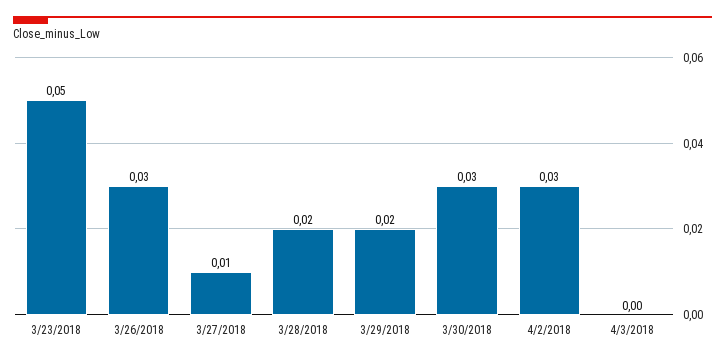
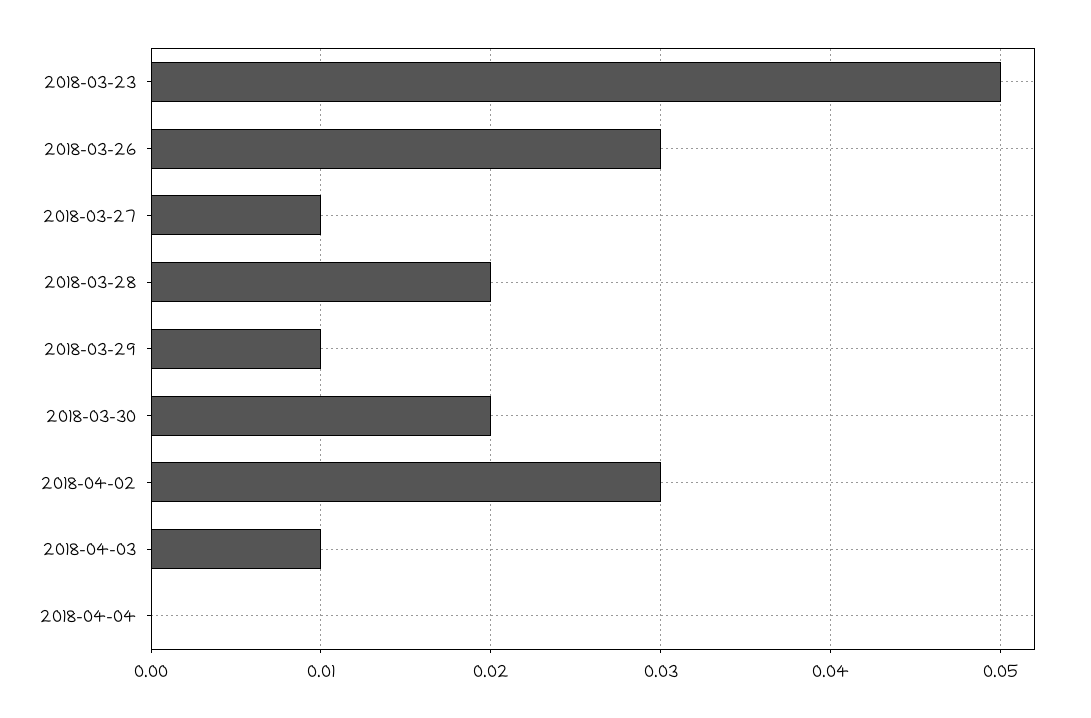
3/29/2018: 0.02 -> 0.01
3/30/2018: 0.03 -> 0.02
4/3/2018: 0 -> 0.01
2018-04-04: none -> 0

